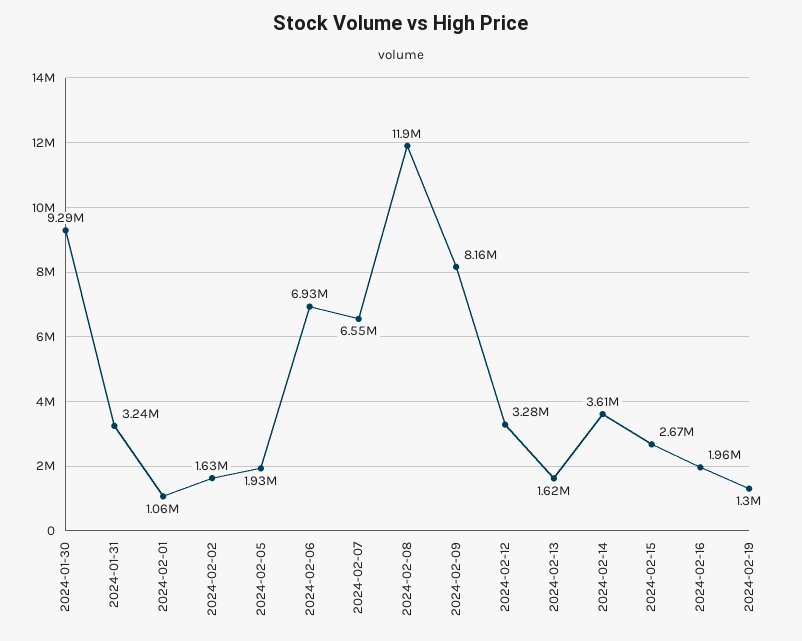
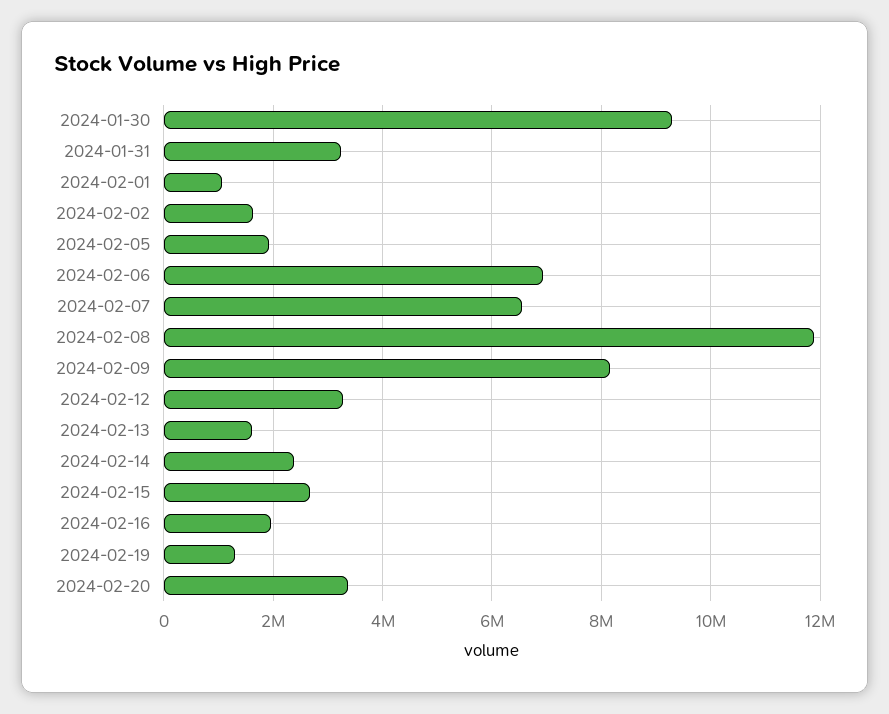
2024-02-14: 3610000 -> 2400000
2024-02-20: none -> 3400000

